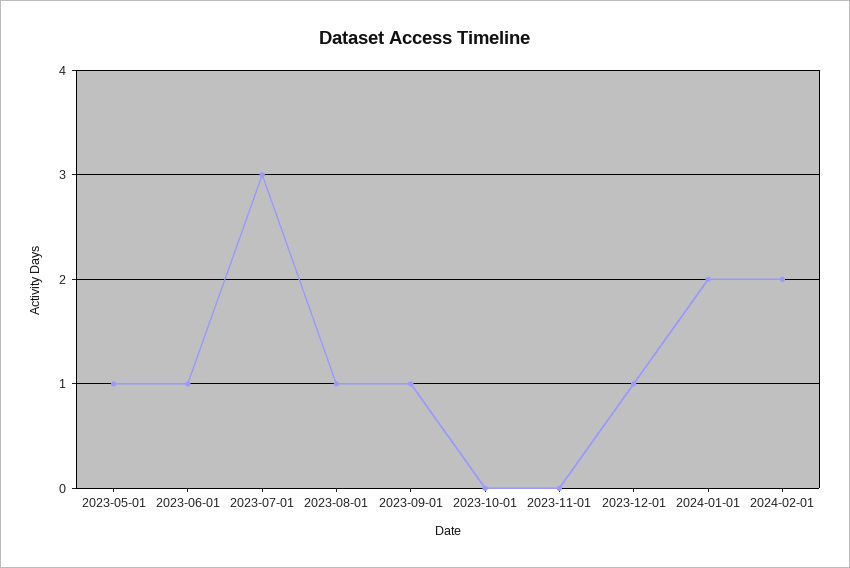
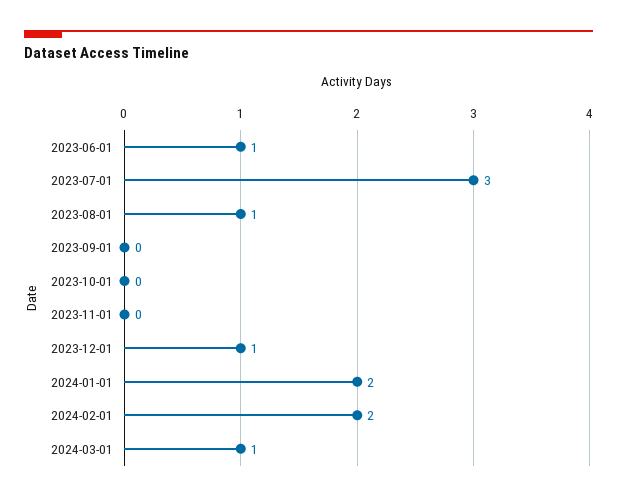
2023-05-01: 1 -> none
2023-09-01: 1 -> 0
2024-03-01: none -> 1

